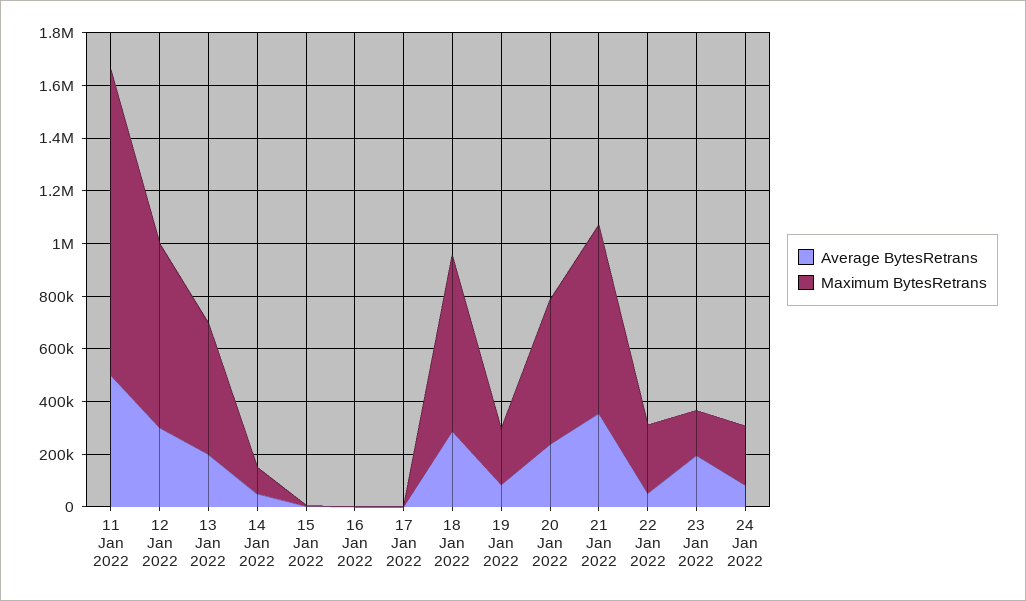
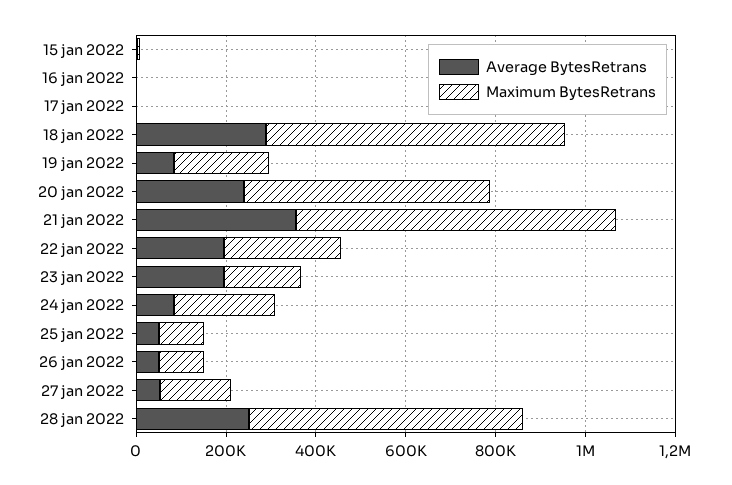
Average BytesRetrans, 11 Jan 2022: 500000 -> none
Maximum BytesRetrans, 11 Jan 2022: 1150000 -> none
Average BytesRetrans, 12 Jan 2022: 300000 -> none
Maximum BytesRetrans, 12 Jan 2022: 700000 -> none
Average BytesRetrans, 13 Jan 2022: 200000 -> none
Maximum BytesRetrans, 13 Jan 2022: 500000 -> none
Average BytesRetrans, 14 Jan 2022: 50000 -> none
Maximum BytesRetrans, 14 Jan 2022: 100000 -> none
Average BytesRetrans, 22 Jan 2022: 50000 -> 200000
Average BytesRetrans, 25 jan 2022: none -> 50000
Maximum BytesRetrans, 25 jan 2022: none -> 100000
Average BytesRetrans, 26 jan 2022: none -> 50000
Maximum BytesRetrans, 26 jan 2022: none -> 100000
Average BytesRetrans, 27 jan 2022: none -> 50000
Maximum BytesRetrans, 27 jan 2022: none -> 150000
Average BytesRetrans, 28 jan 2022: none -> 250000
Maximum BytesRetrans, 28 jan 2022: none -> 600000

